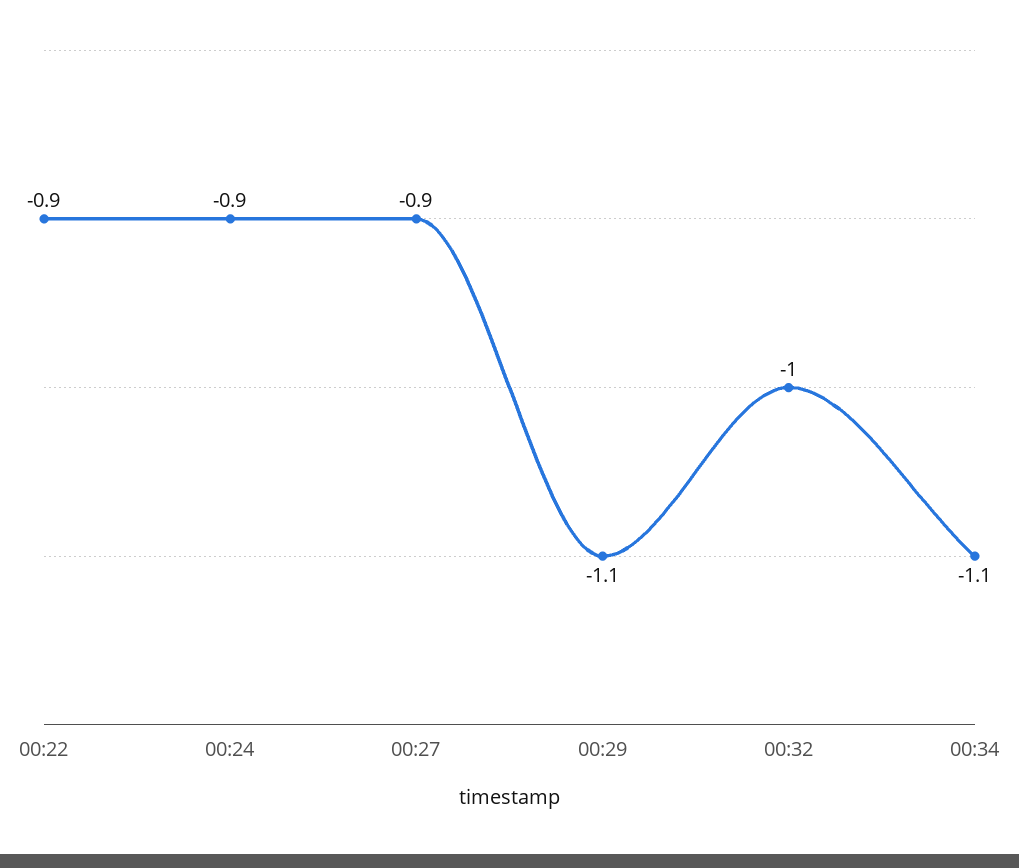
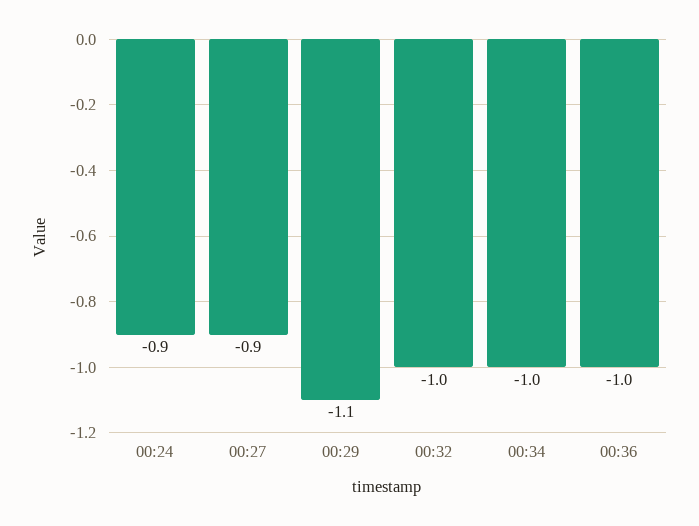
00:22: -0.9 -> none
00:34: -1.1 -> -1
00:36: none -> -1

